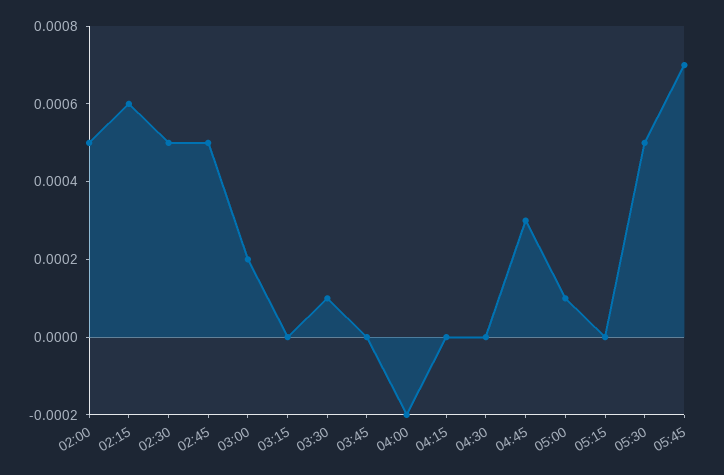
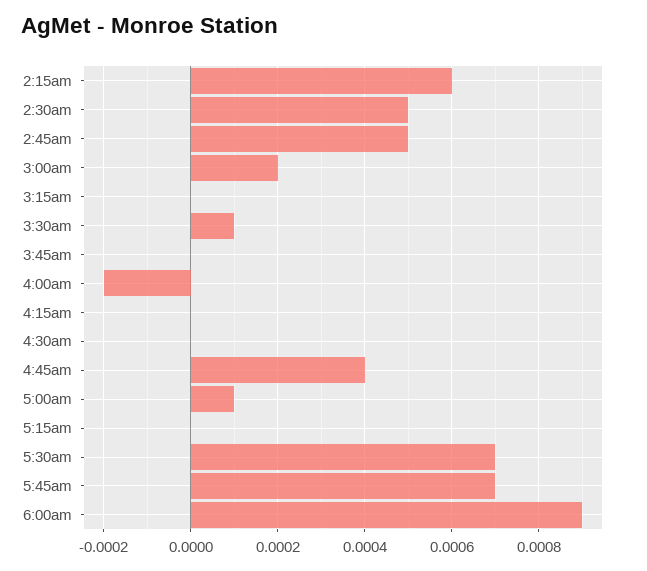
02:00: 0.0005 -> none
04:45: 0.0003 -> 0.0004
05:30: 0.0005 -> 0.0007
6:00am: none -> 0.0009

